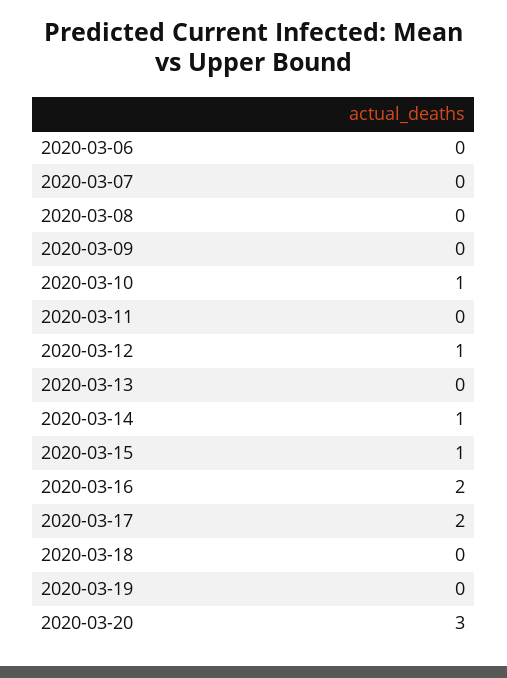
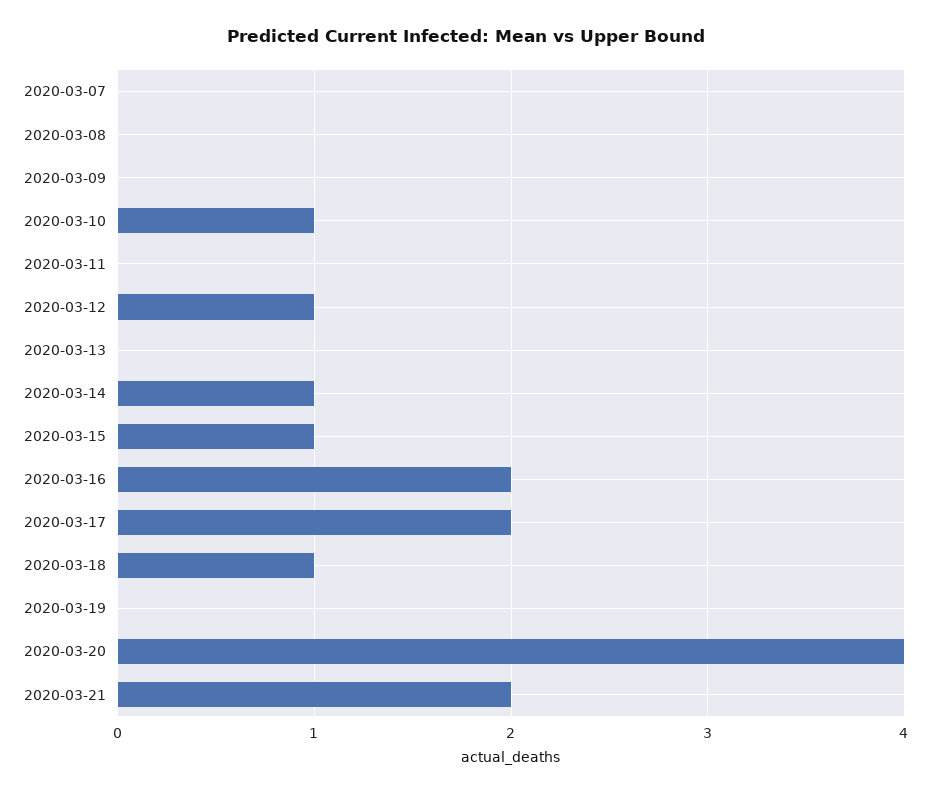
2020-03-06: 0 -> none
2020-03-18: 0 -> 1
2020-03-20: 3 -> 4
2020-03-21: none -> 2

